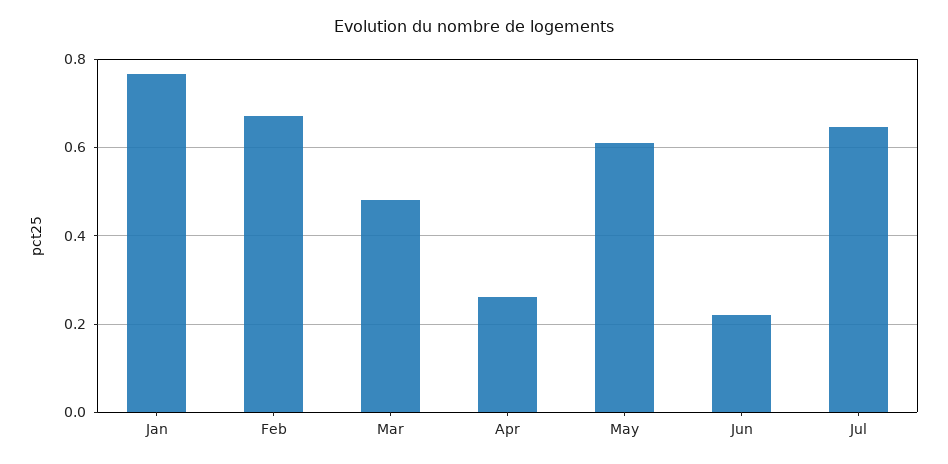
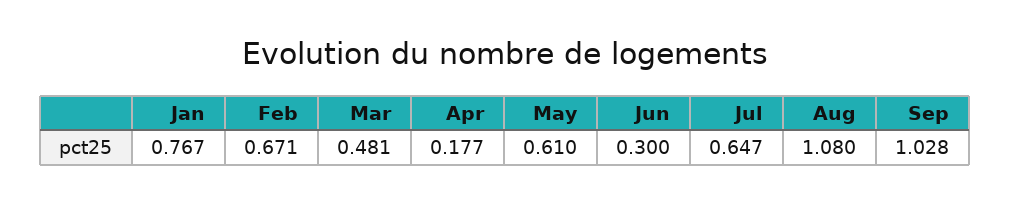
Apr: 0.26 -> 0.177
Jun: 0.22 -> 0.3
Aug: none -> 1.08
Sep: none -> 1.028

